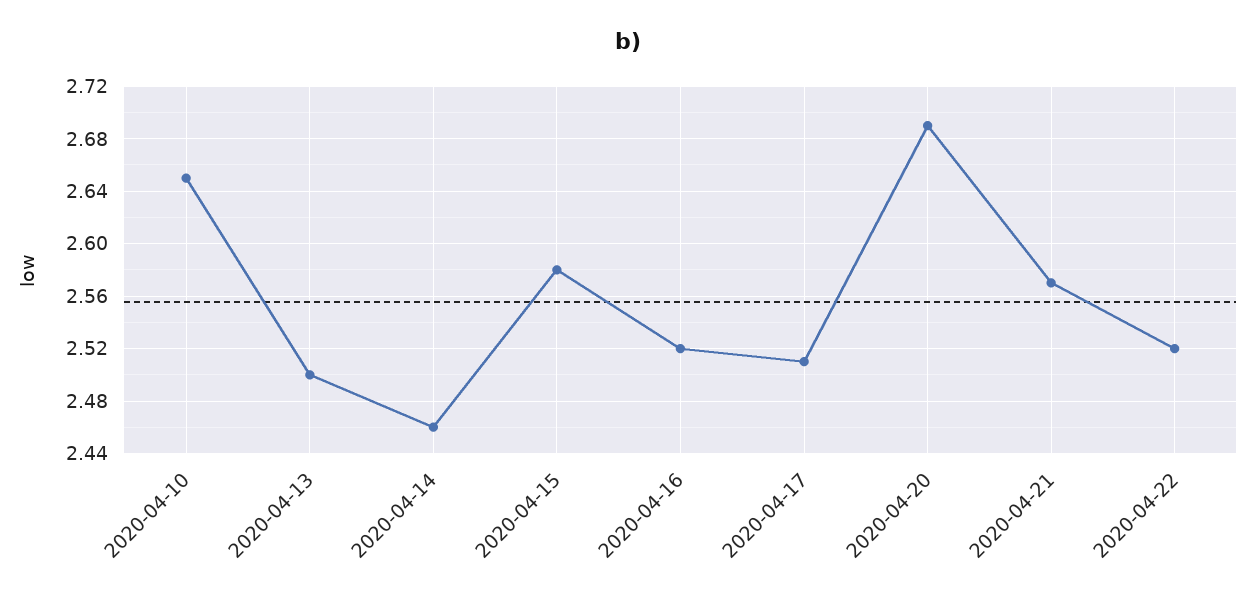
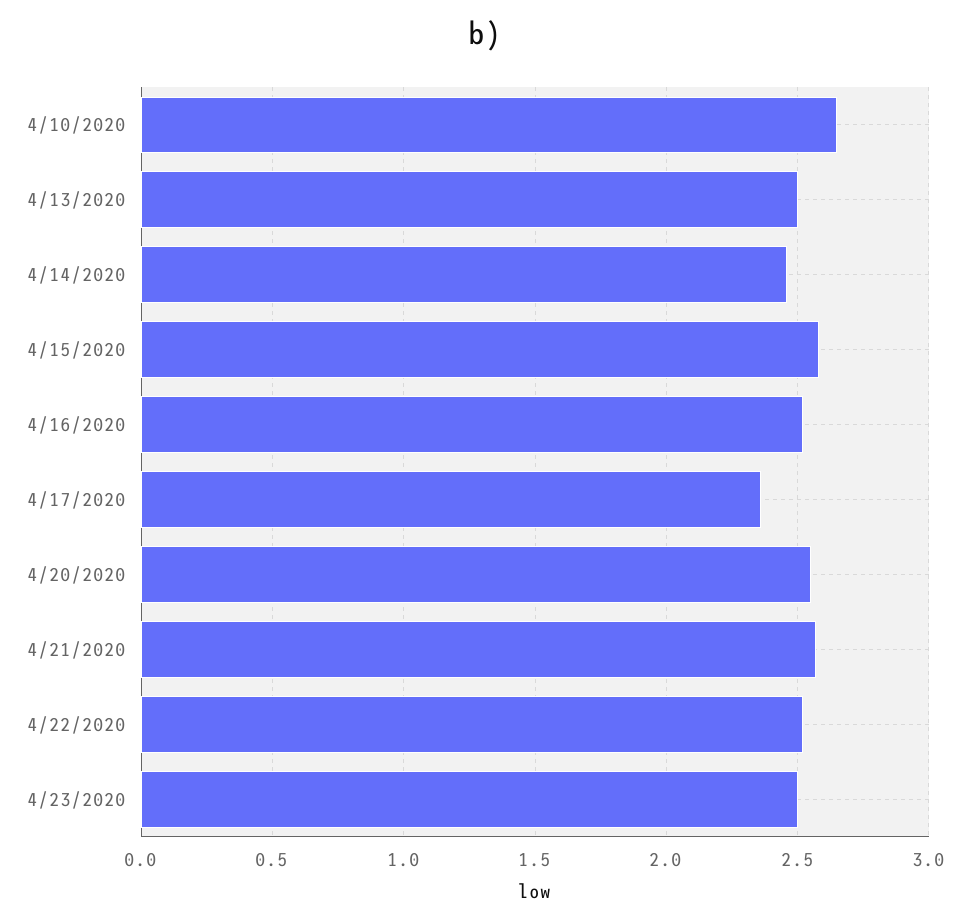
2020-04-17: 2.51 -> 2.35
2020-04-20: 2.69 -> 2.55
4/23/2020: none -> 2.5

